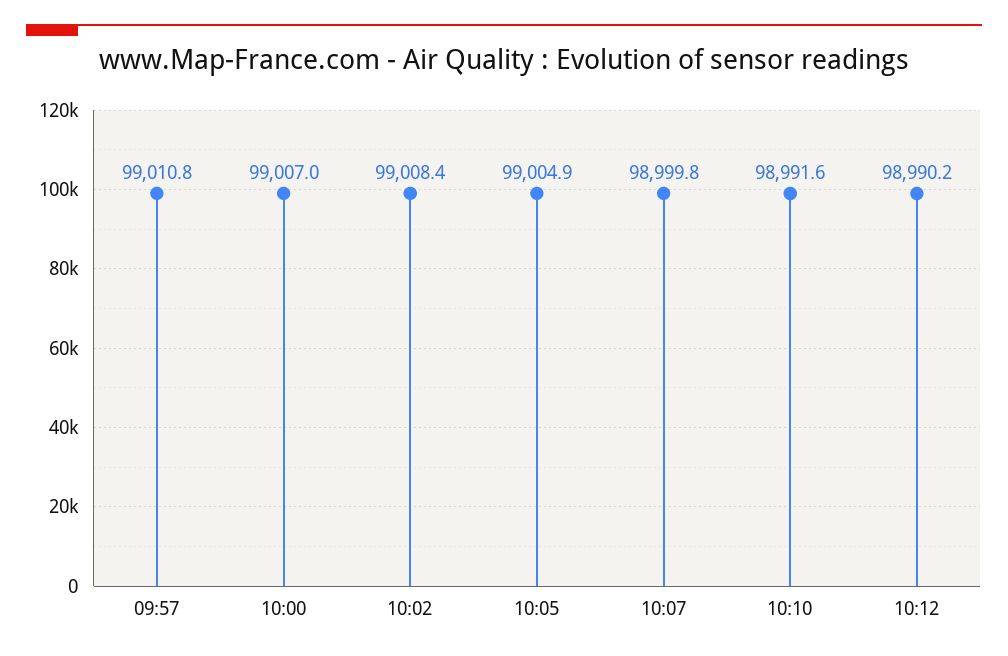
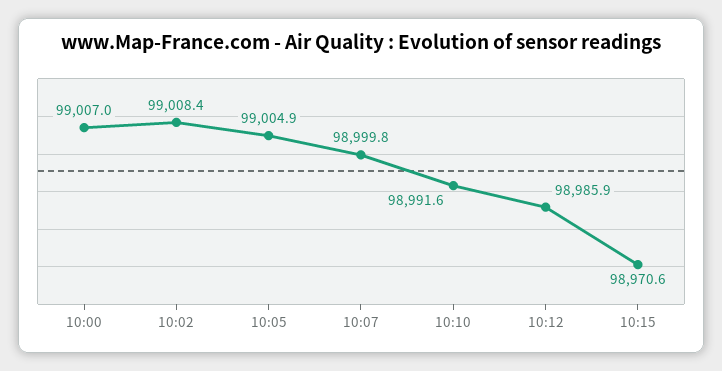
09:57: 99010.8 -> none
10:12: 98990.2 -> 98985.9
10:15: none -> 98970.6

